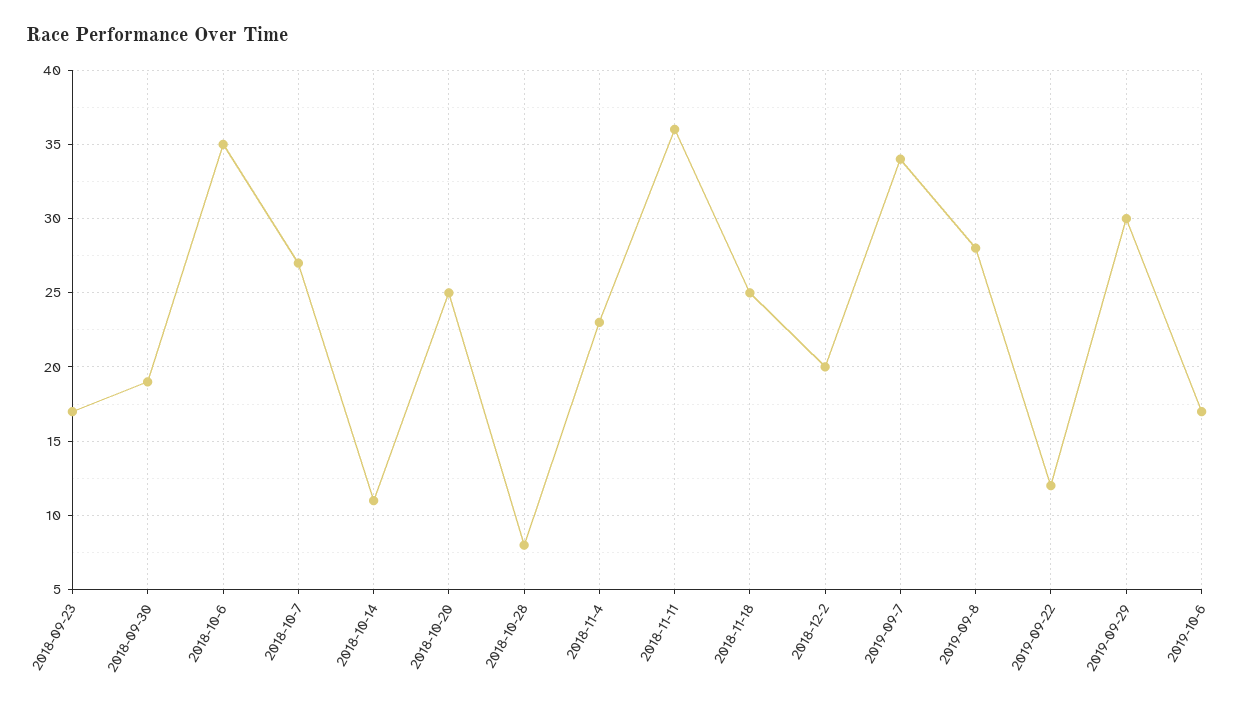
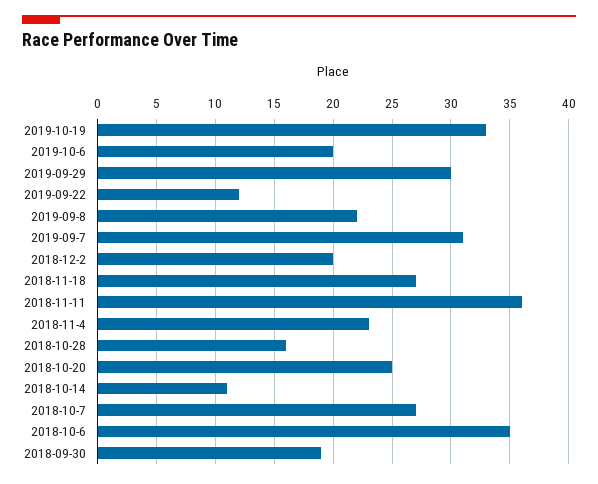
2018-09-23: 17 -> none
2018-10-28: 8 -> 16
2018-11-18: 25 -> 27
2019-09-7: 34 -> 31
2019-09-8: 28 -> 22
2019-10-6: 17 -> 20
2019-10-19: none -> 33

